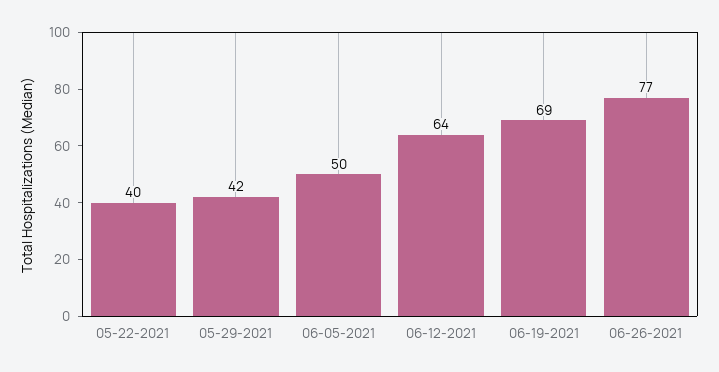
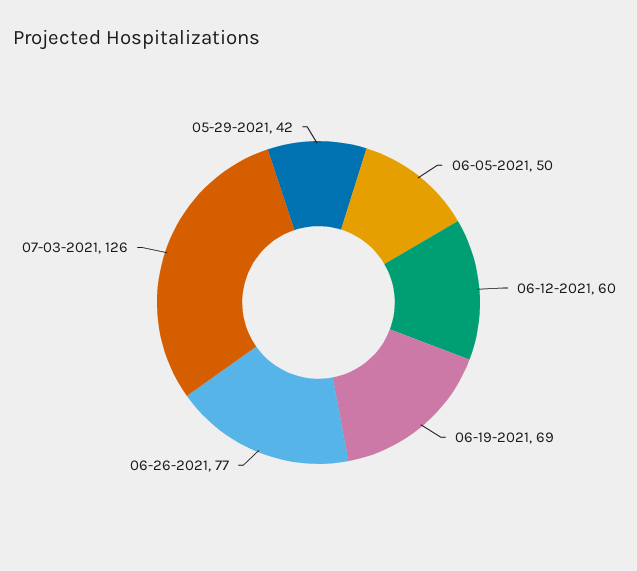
05-22-2021: 40 -> none
06-12-2021: 64 -> 60
07-03-2021: none -> 126

